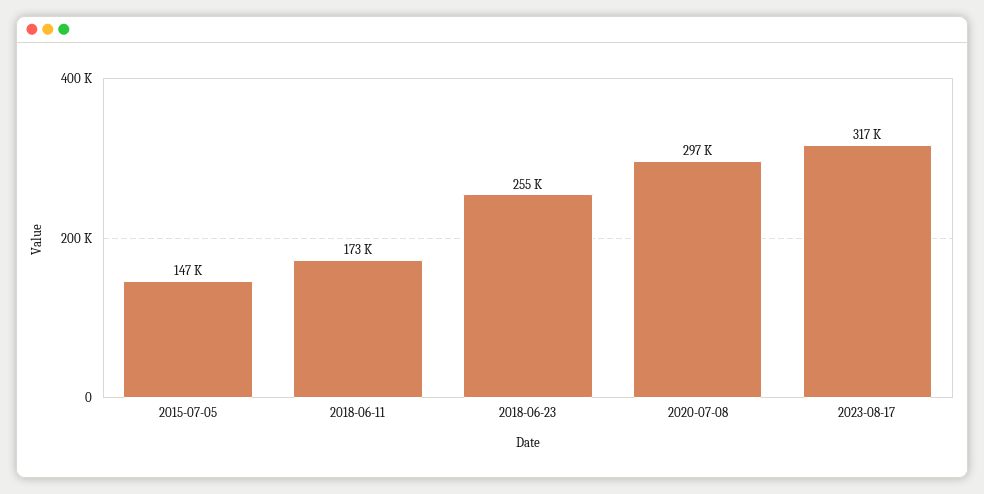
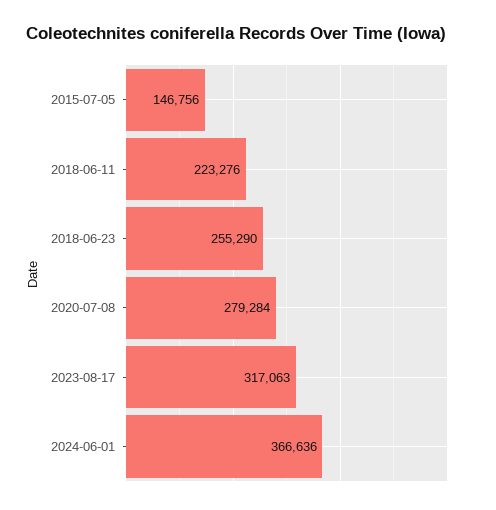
2018-06-11: 173000 -> 223276
2020-07-08: 297000 -> 279284
2024-06-01: none -> 366636

